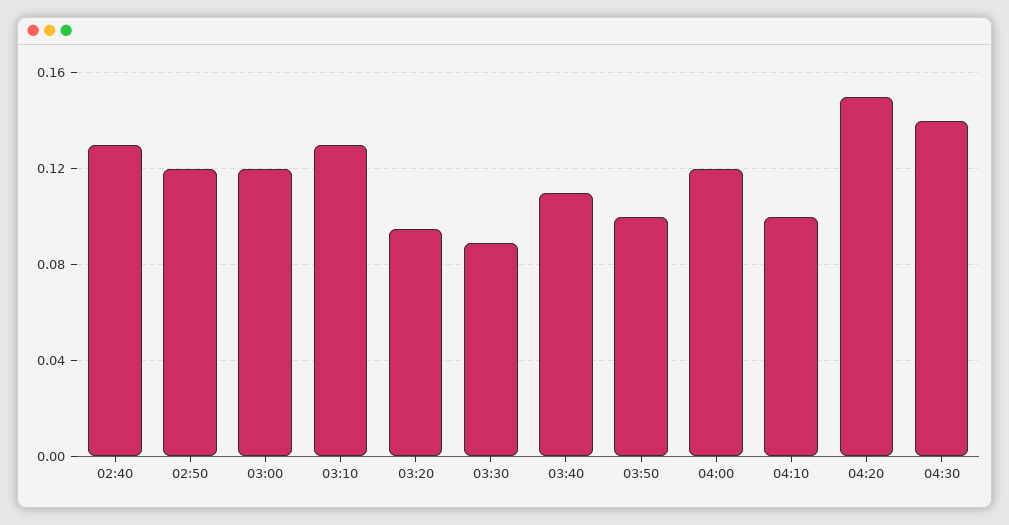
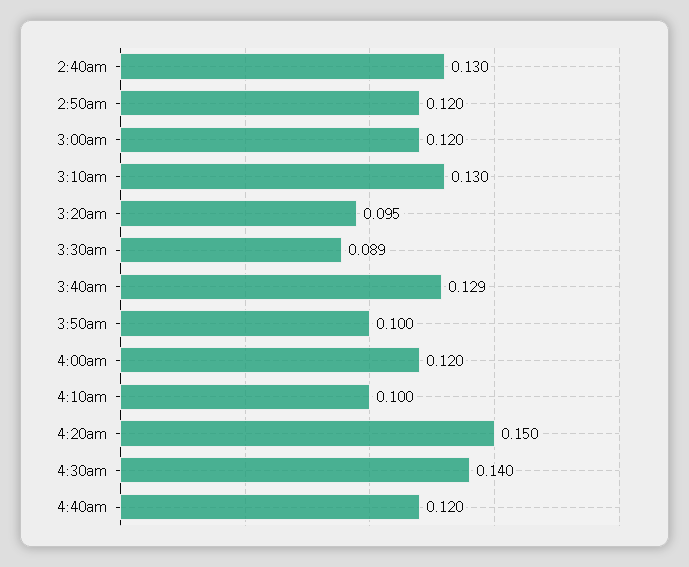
03:40: 0.11 -> 0.129
4:40am: none -> 0.12

